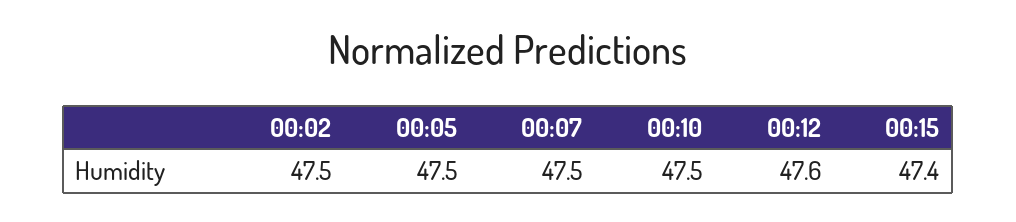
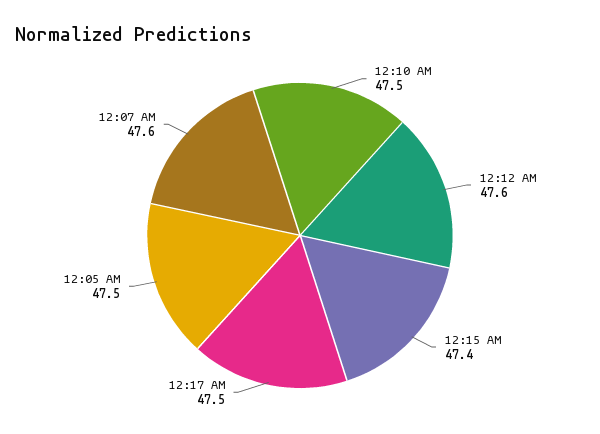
00:02: 47.5 -> none
00:07: 47.5 -> 47.6
12:17 AM: none -> 47.5

